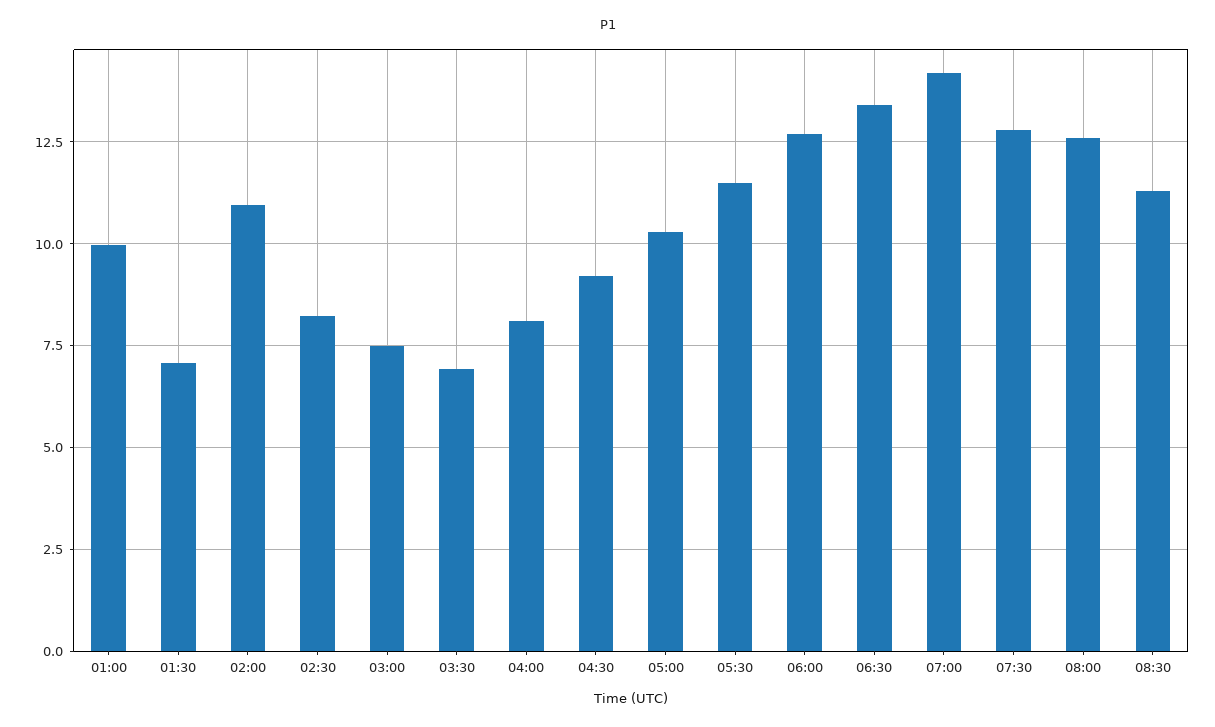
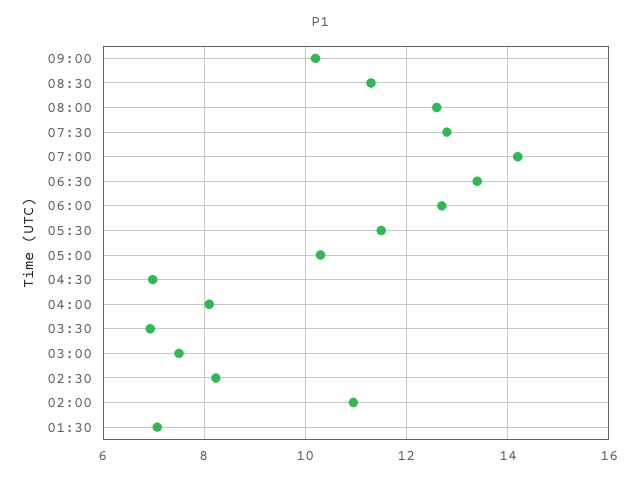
01:00: 10 -> none
04:30: 9.25 -> 7
09:00: none -> 10.2

